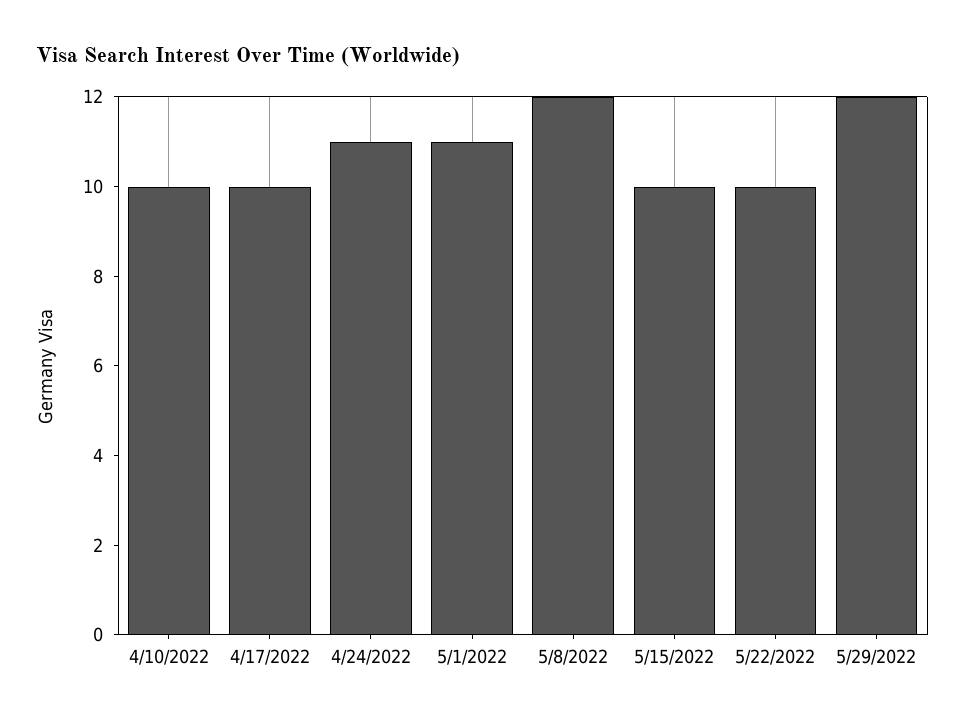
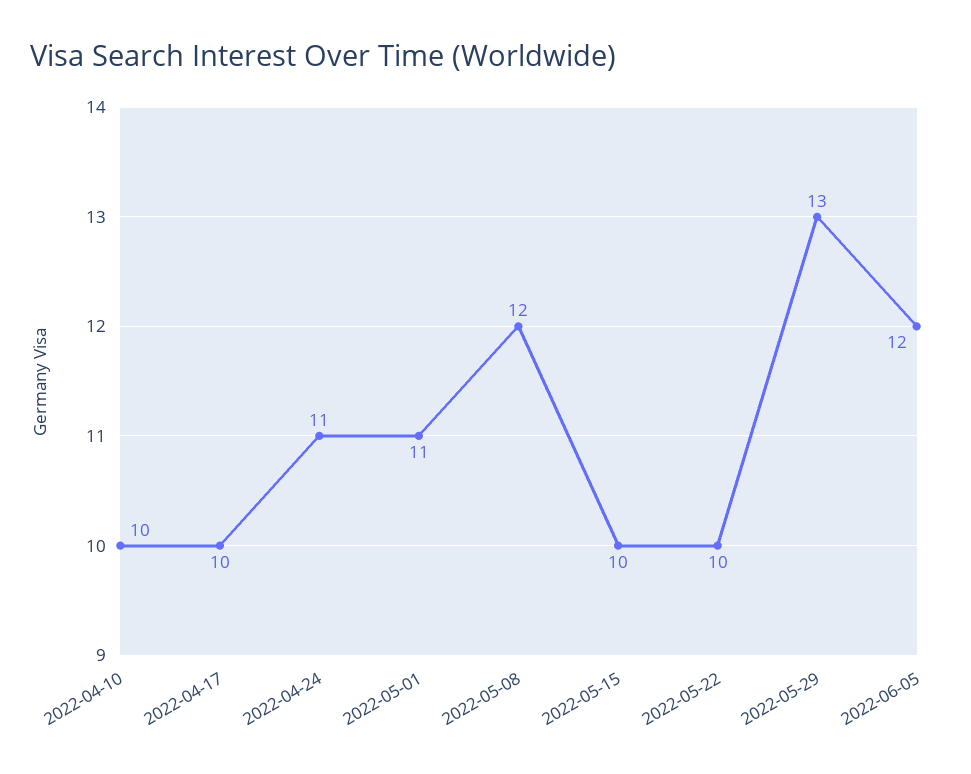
5/29/2022: 12 -> 13
2022-06-05: none -> 12

